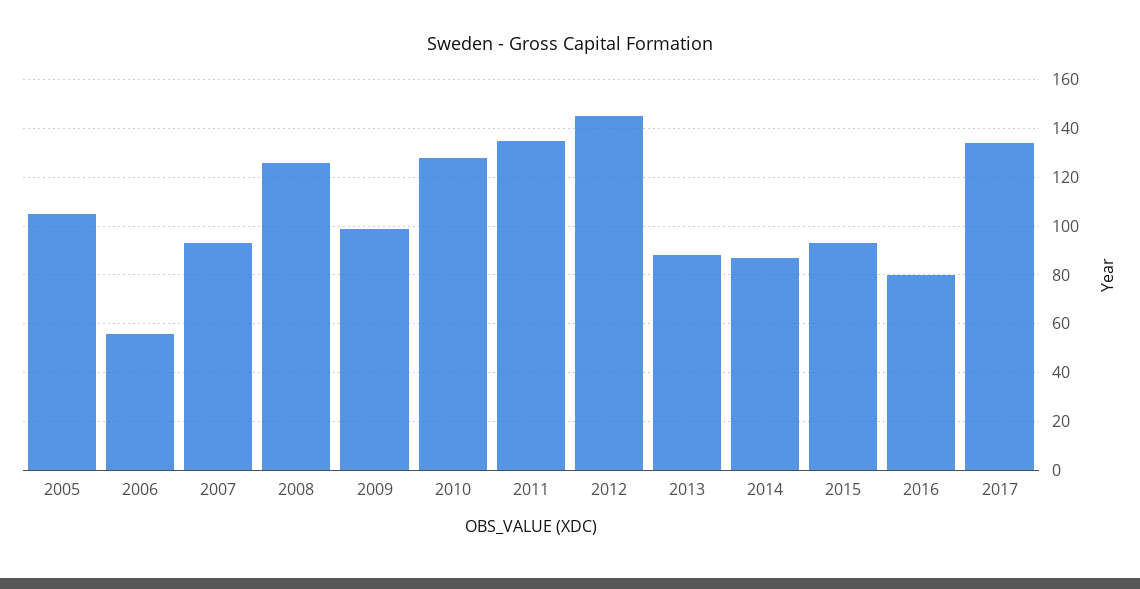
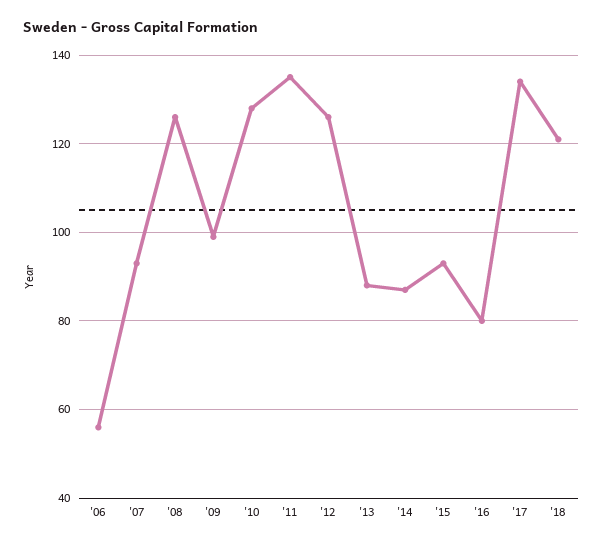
2005: 105 -> none
2012: 145 -> 125
'18: none -> 120

